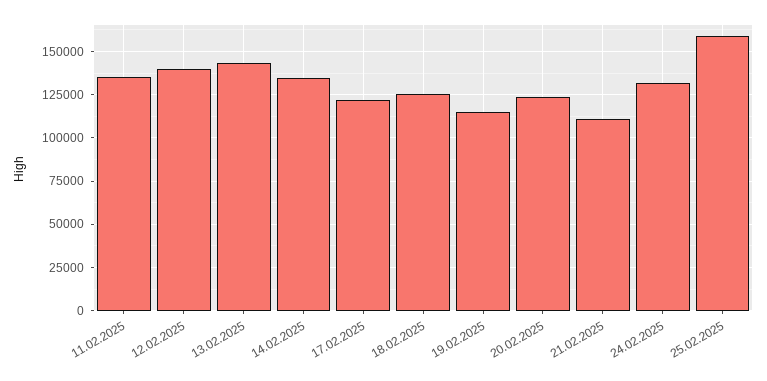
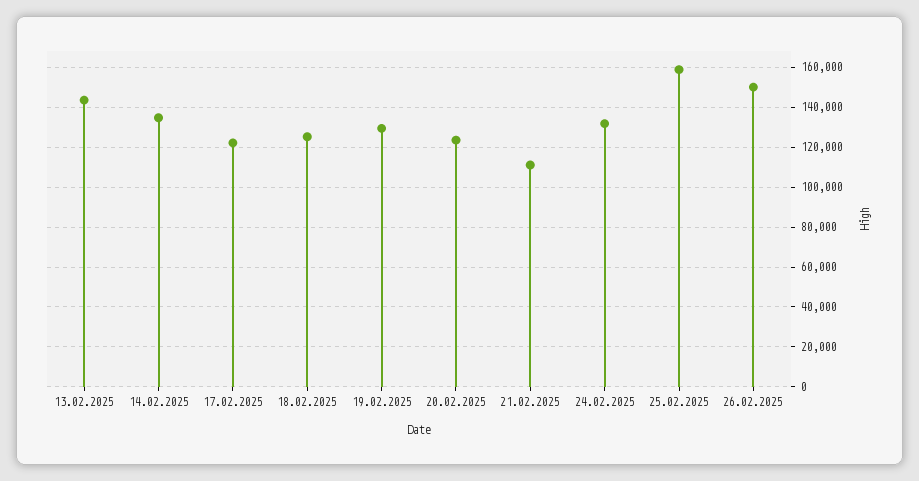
11.02.2025: 135000 -> none
12.02.2025: 140000 -> none
19.02.2025: 115000 -> 130000
26.02.2025: none -> 150000

